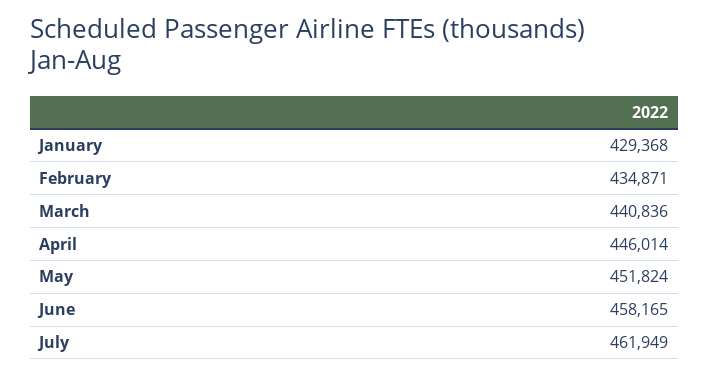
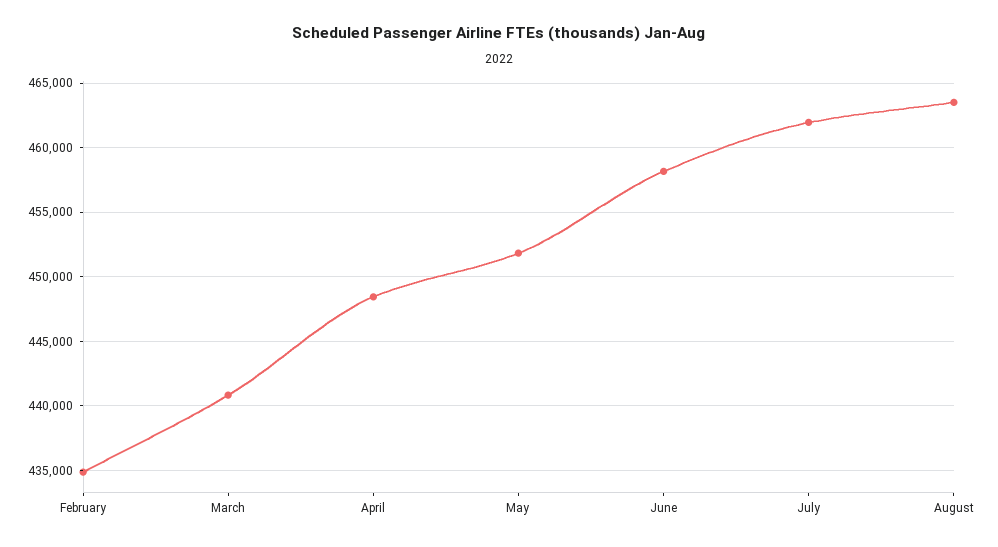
January: 429368 -> none
April: 446014 -> 448500
August: none -> 463500

